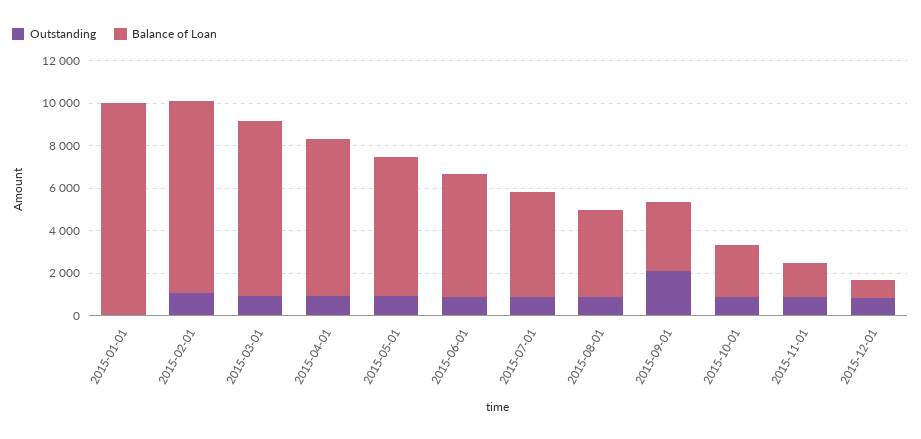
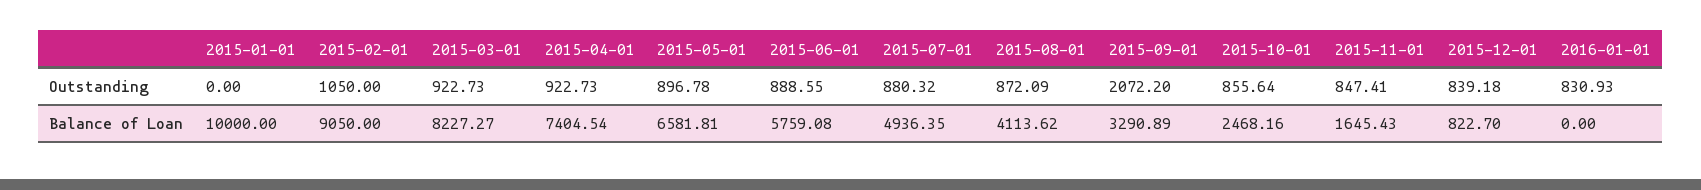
Outstanding, 2016-01-01: none -> 830.93
Balance of Loan, 2016-01-01: none -> 0

